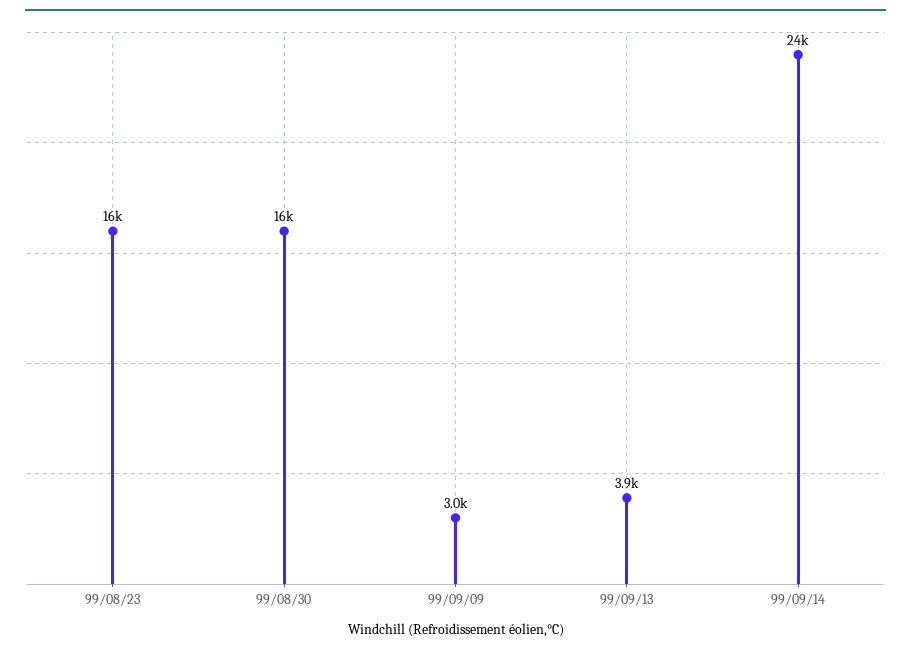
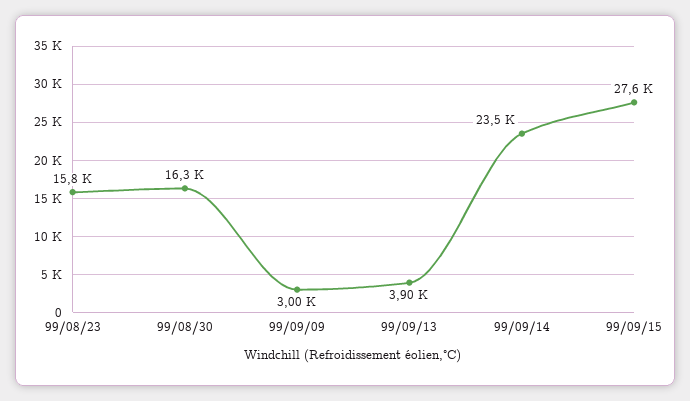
99/09/15: none -> 27600

